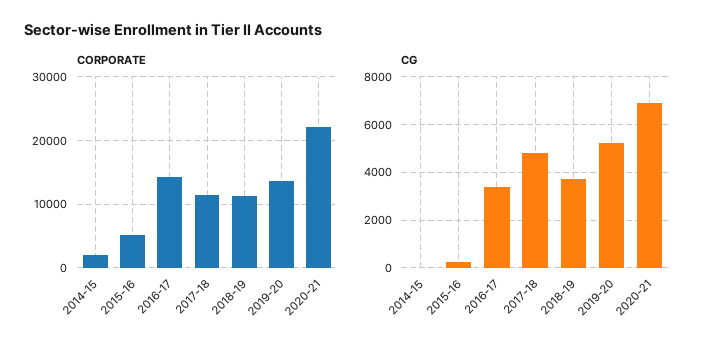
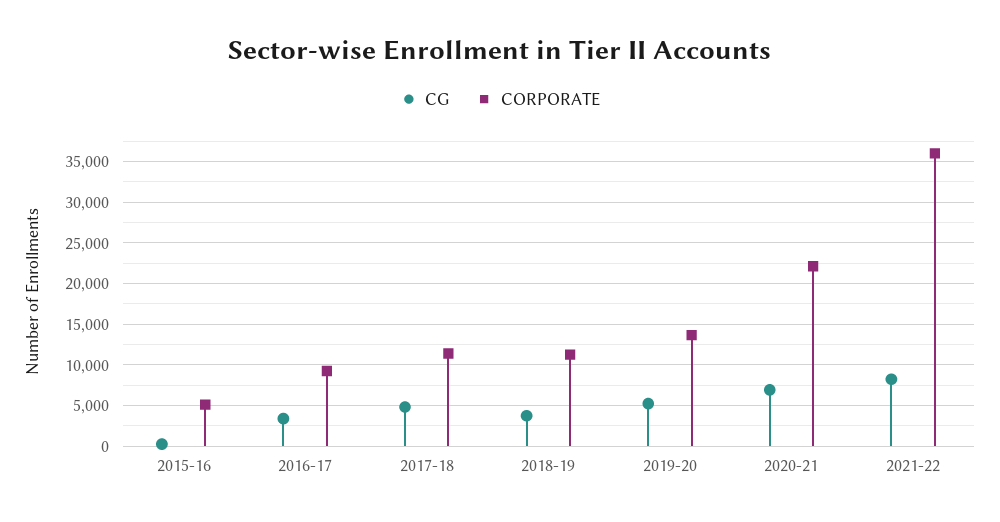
CORPORATE, 2014-15: 2000 -> none
CORPORATE, 2016-17: 14000 -> 9000
CG, 2014-15: 0 -> none
CG, 2021-22: none -> 8000
CORPORATE, 2021-22: none -> 36000

